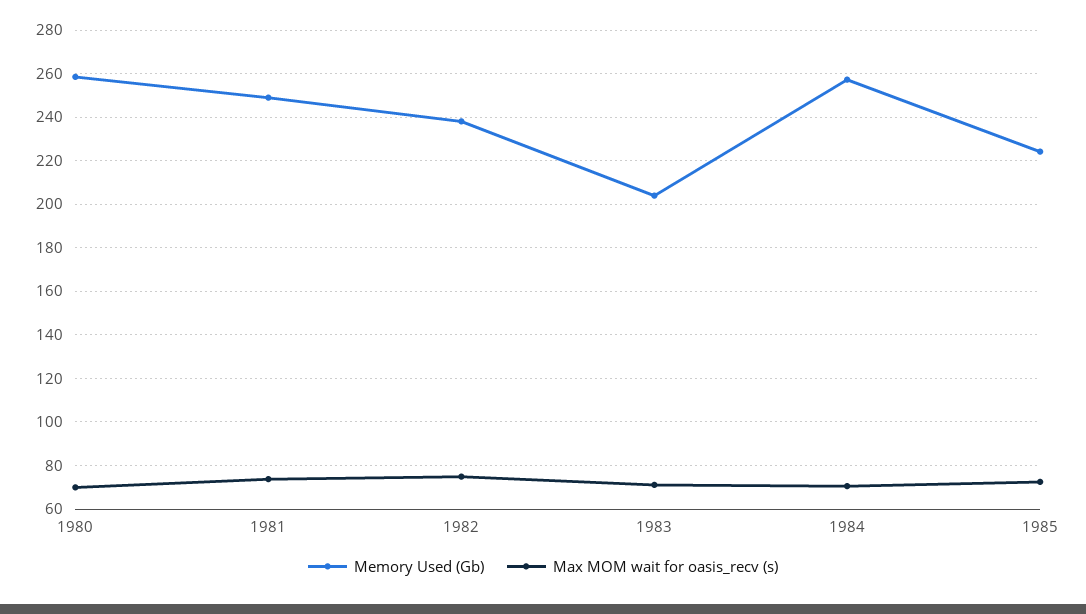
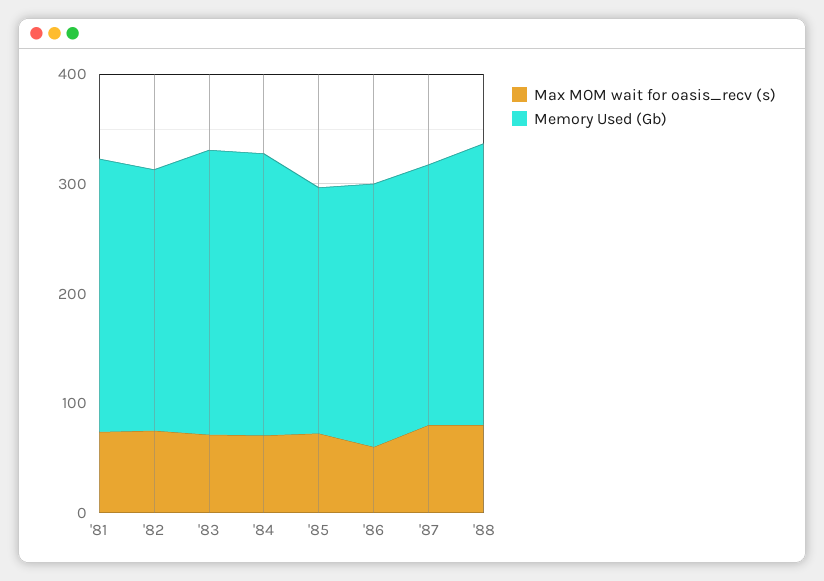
Memory Used (Gb), 1980: 260 -> none
Max MOM wait for oasis_recv (s), 1980: 70 -> none
Memory Used (Gb), 1983: 205 -> 260
Max MOM wait for oasis_recv (s), '86: none -> 60
Memory Used (Gb), '86: none -> 240
Max MOM wait for oasis_recv (s), '87: none -> 80
Memory Used (Gb), '87: none -> 240
Max MOM wait for oasis_recv (s), '88: none -> 80
Memory Used (Gb), '88: none -> 260

